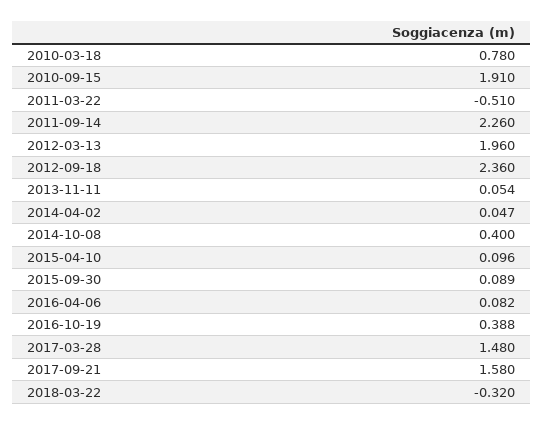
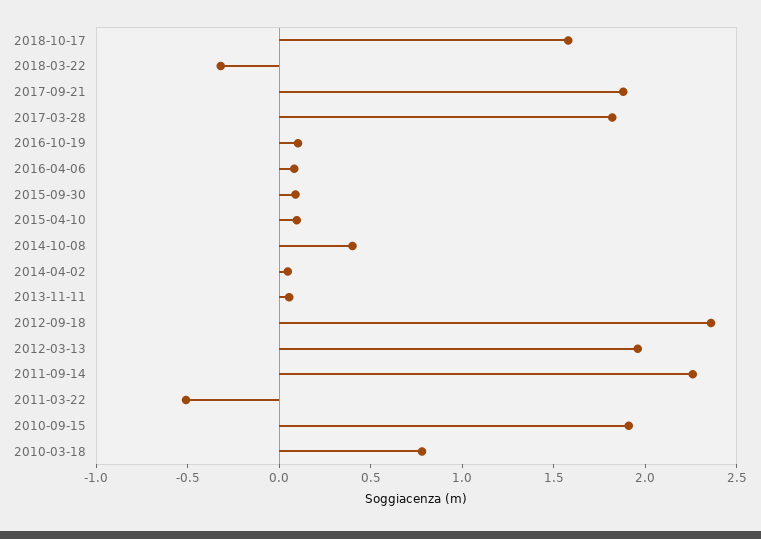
2016-10-19: 0.388 -> 0.1
2017-03-28: 1.48 -> 1.8
2017-09-21: 1.58 -> 1.9
2018-10-17: none -> 1.6

